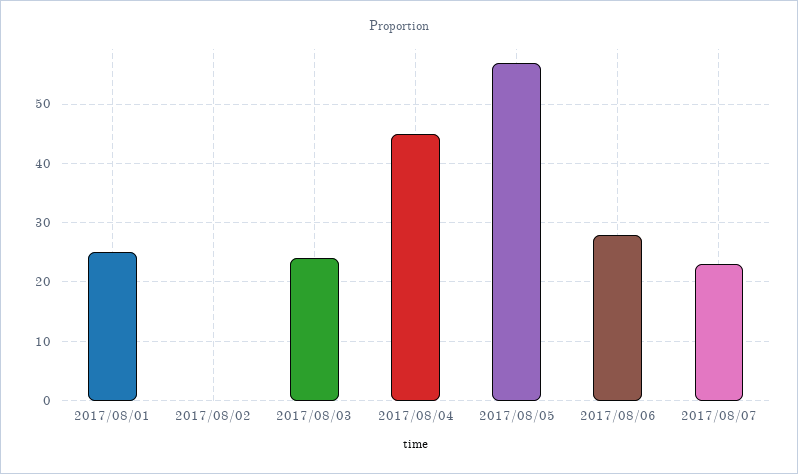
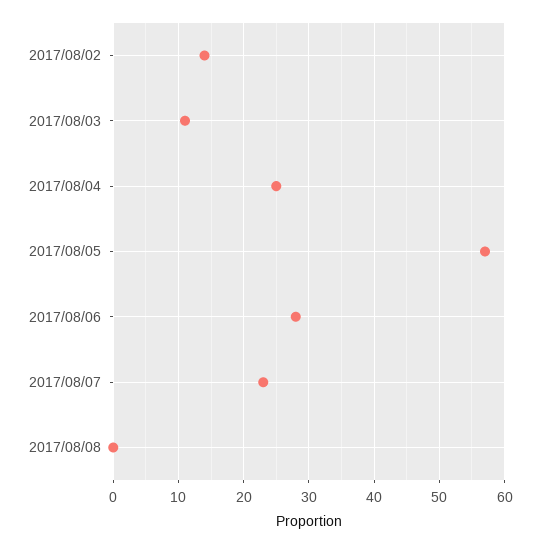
2017/08/01: 25 -> none
2017/08/02: 0 -> 14
2017/08/03: 25 -> 11
2017/08/04: 45 -> 25
2017/08/08: none -> 0

